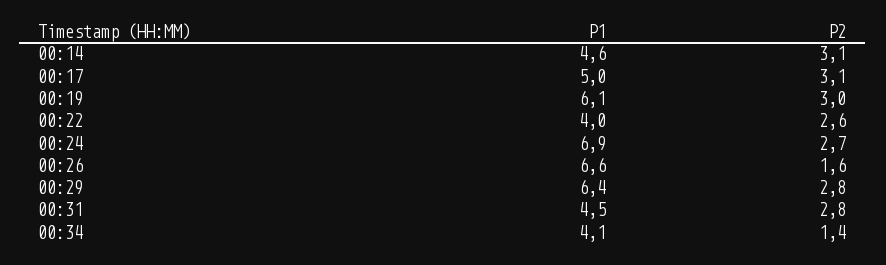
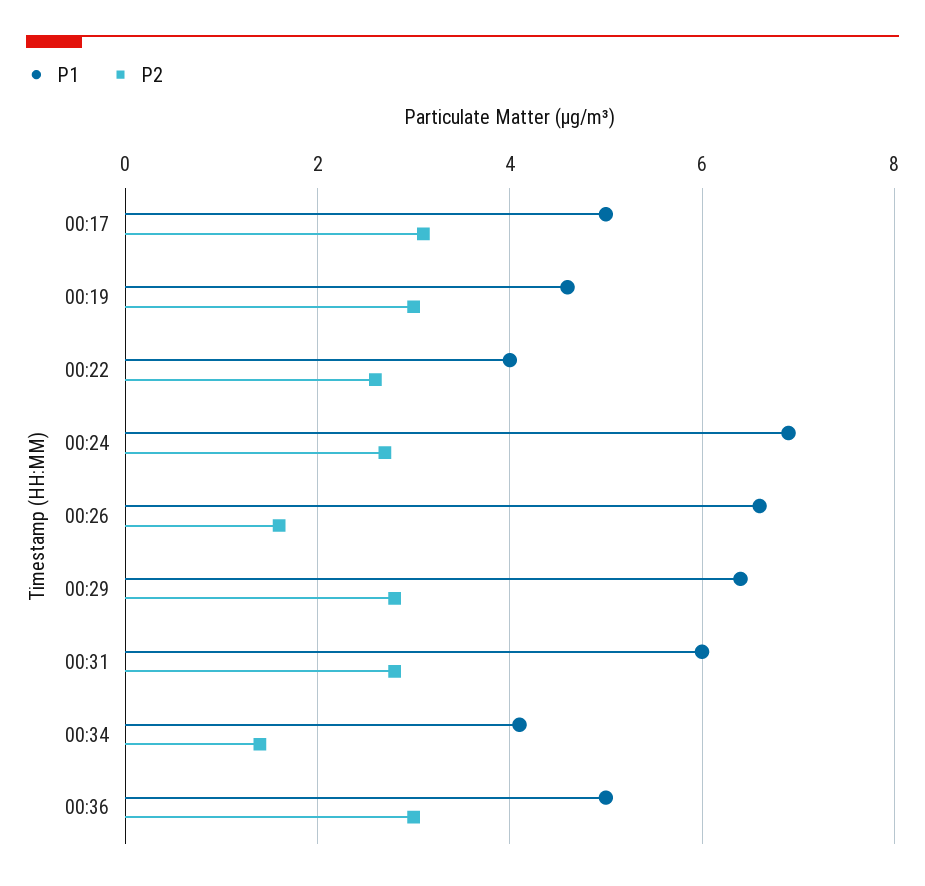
P1, 00:14: 4.6 -> none
P2, 00:14: 3.1 -> none
P1, 00:19: 6.1 -> 4.5
P1, 00:31: 4.5 -> 6
P1, 00:36: none -> 5
P2, 00:36: none -> 3

